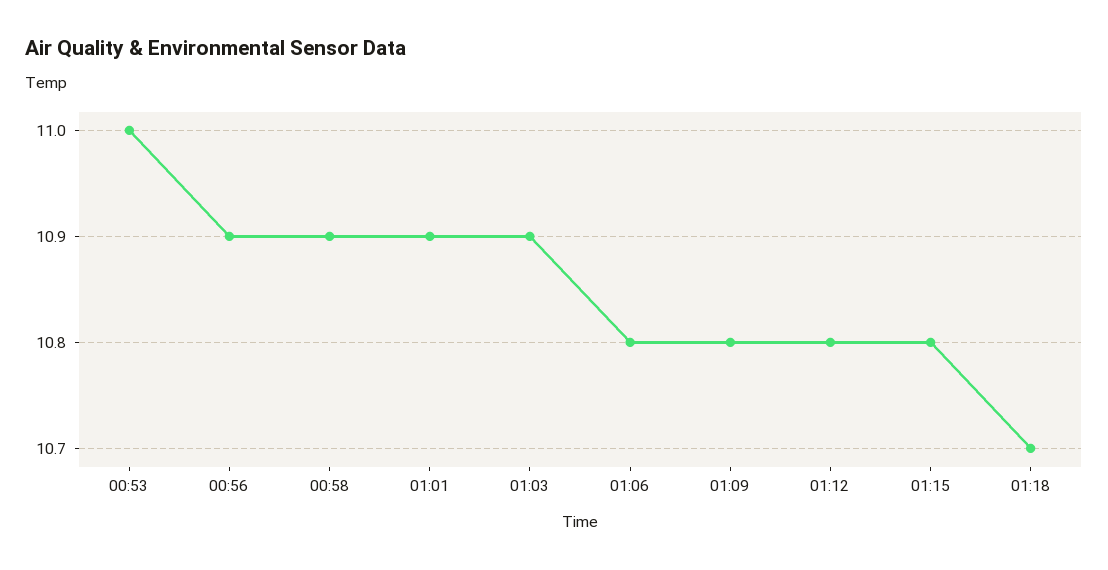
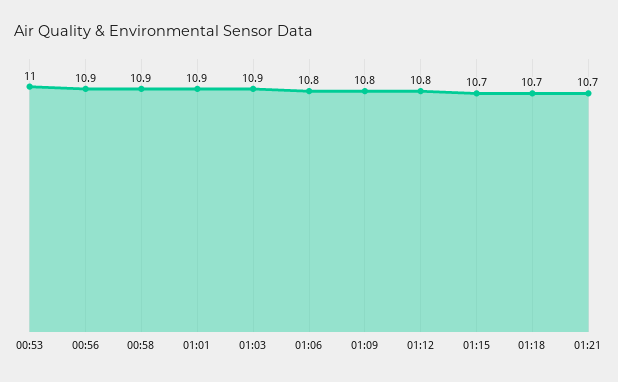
01:15: 10.8 -> 10.7
01:21: none -> 10.7

